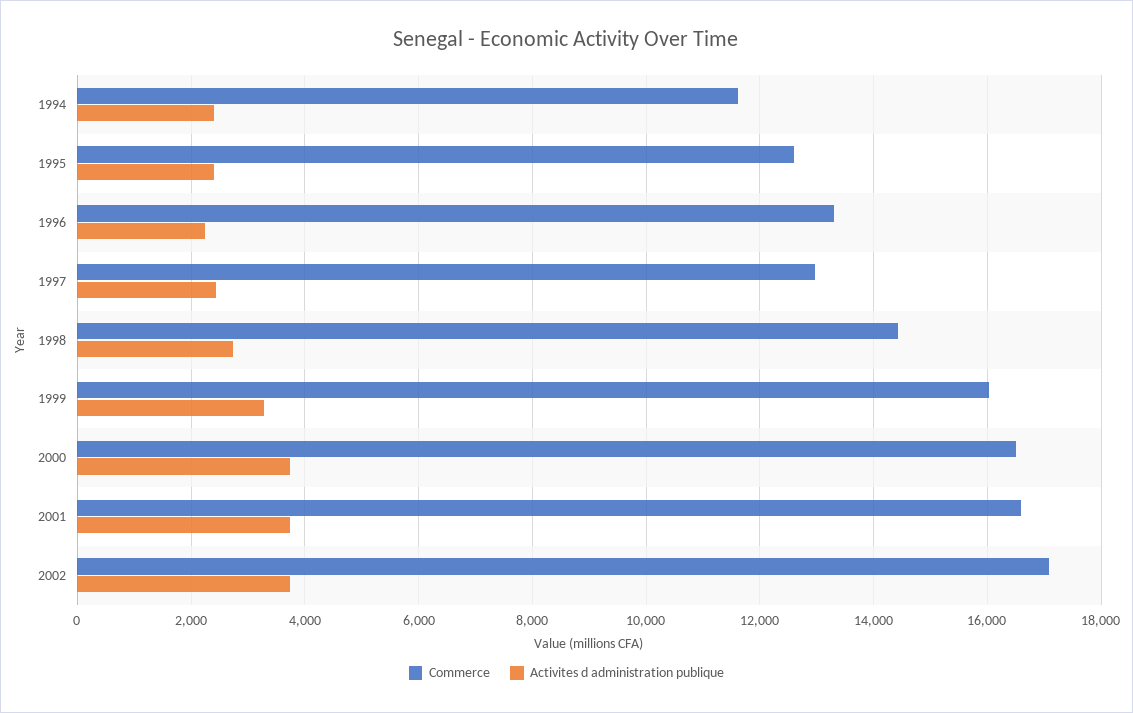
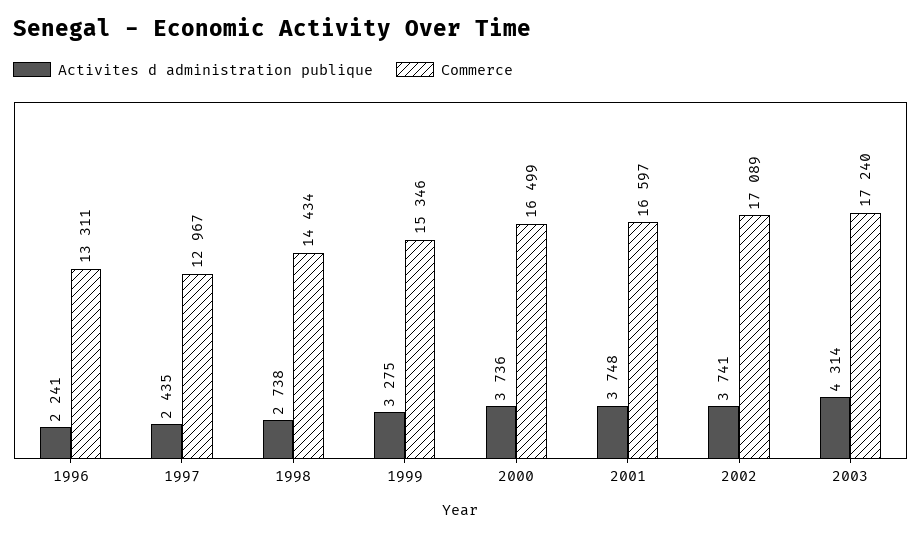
Commerce, 1994: 11600 -> none
Activites d administration publique, 1994: 2400 -> none
Commerce, 1995: 12600 -> none
Activites d administration publique, 1995: 2400 -> none
Commerce, 1999: 16000 -> 15346
Activites d administration publique, 2003: none -> 4314
Commerce, 2003: none -> 17240

